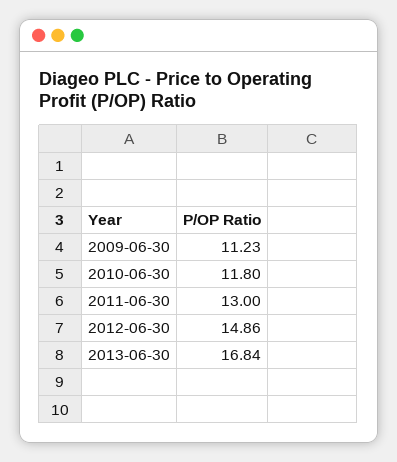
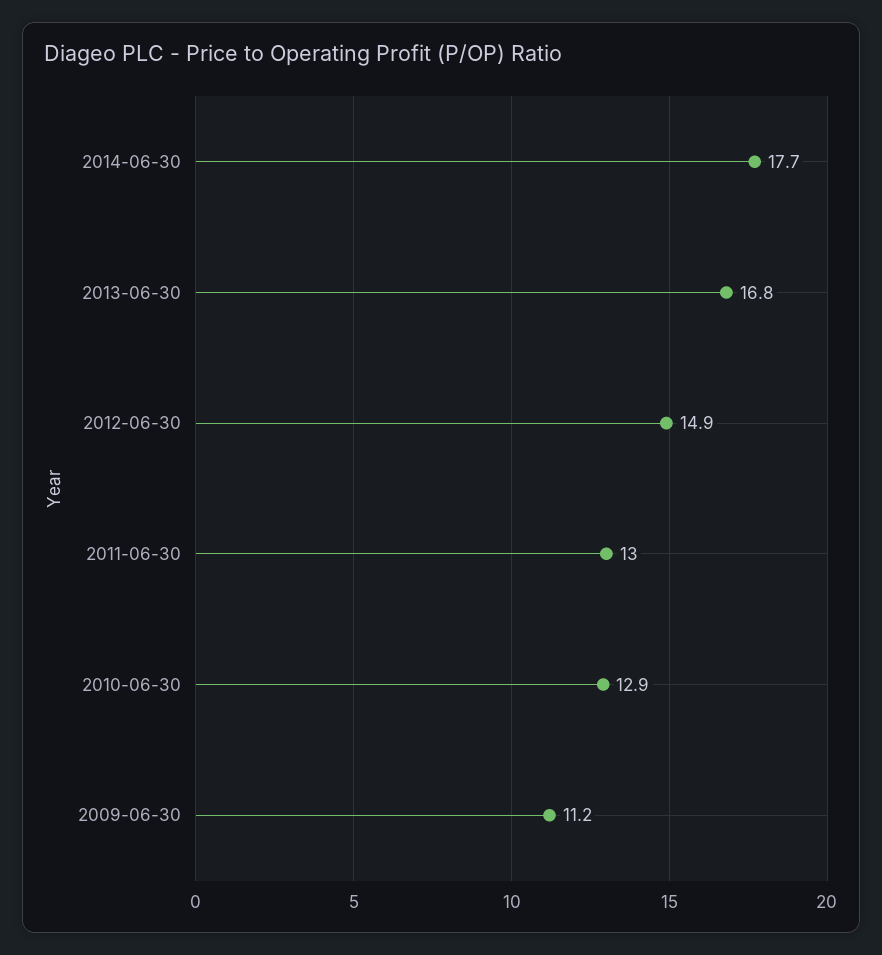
2010-06-30: 11.8 -> 12.9
2014-06-30: none -> 17.7

